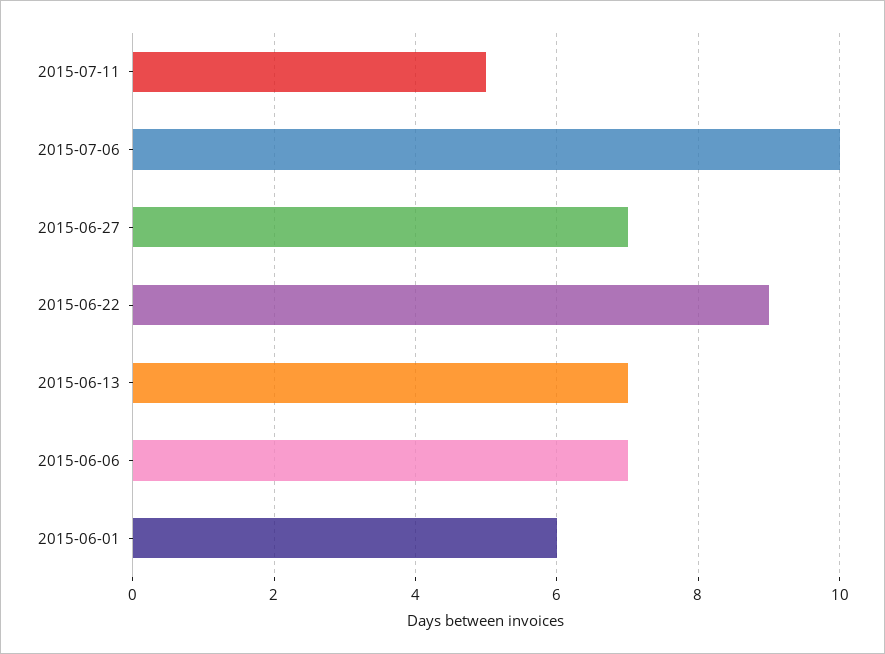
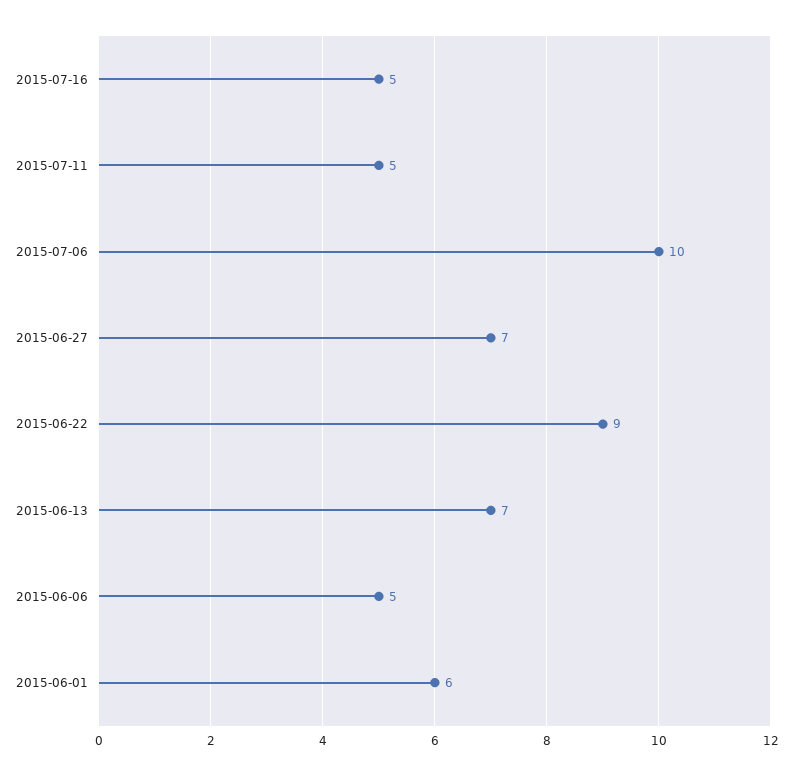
2015-06-06: 7 -> 5
2015-07-16: none -> 5

